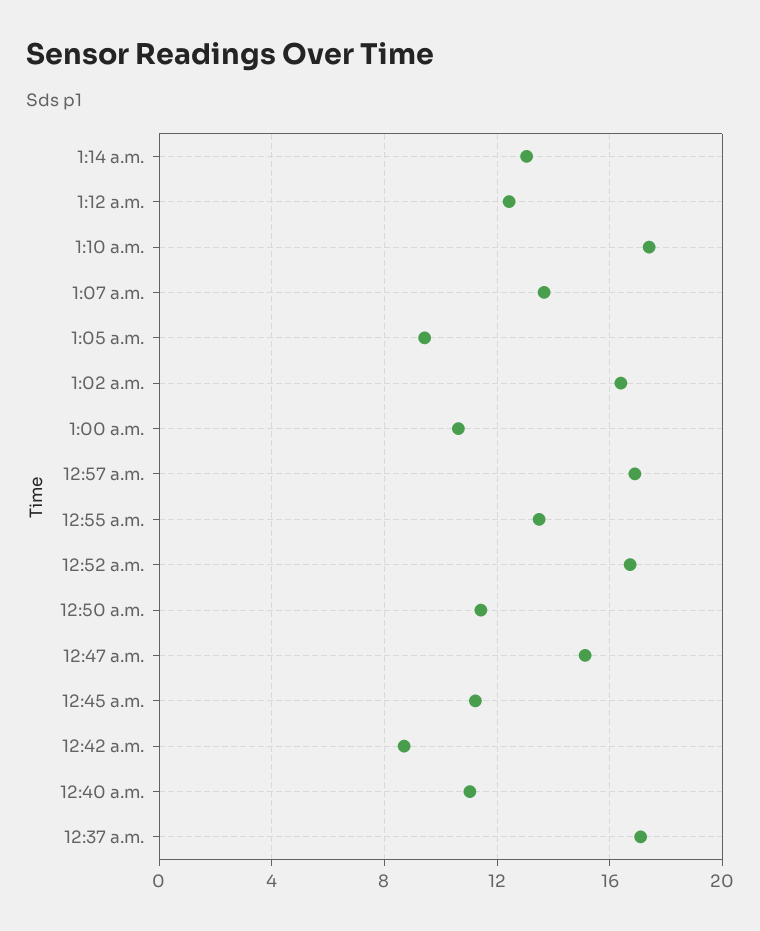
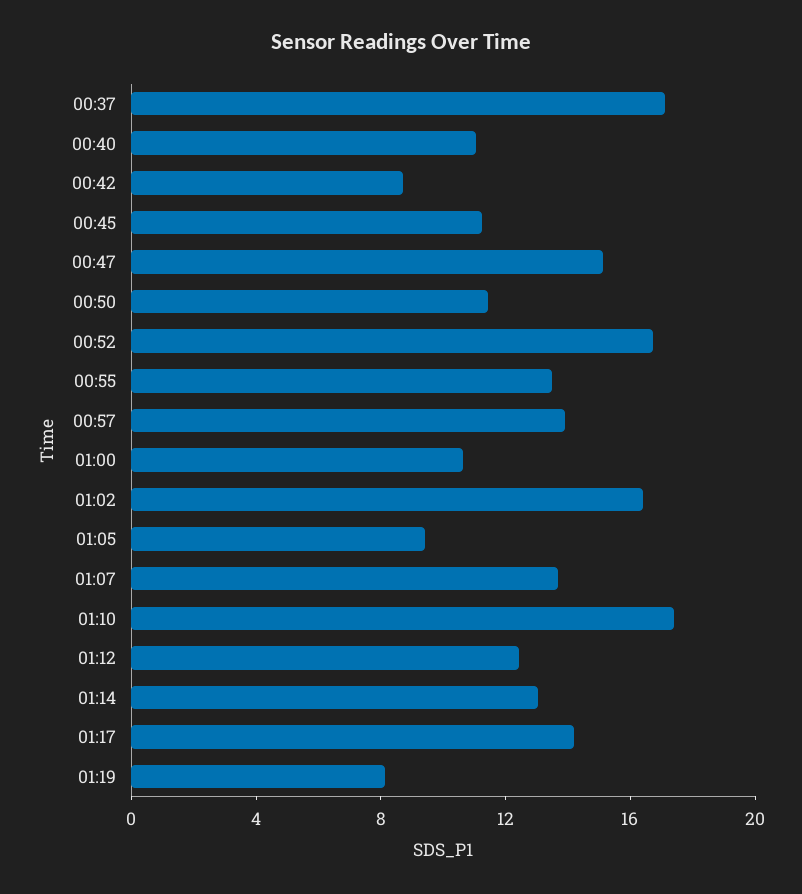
12:57 a.m.: 17 -> 14
01:17: none -> 14
01:19: none -> 8

